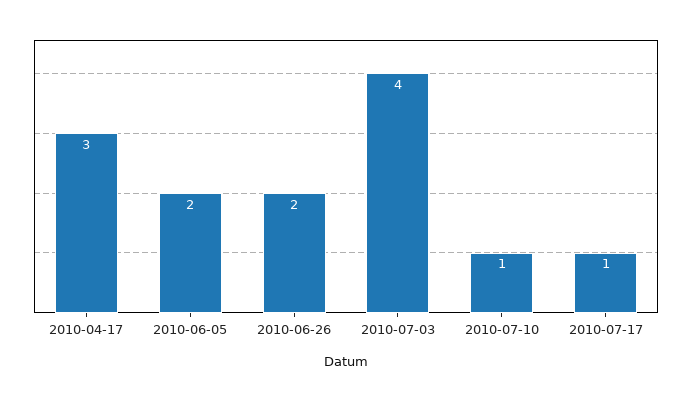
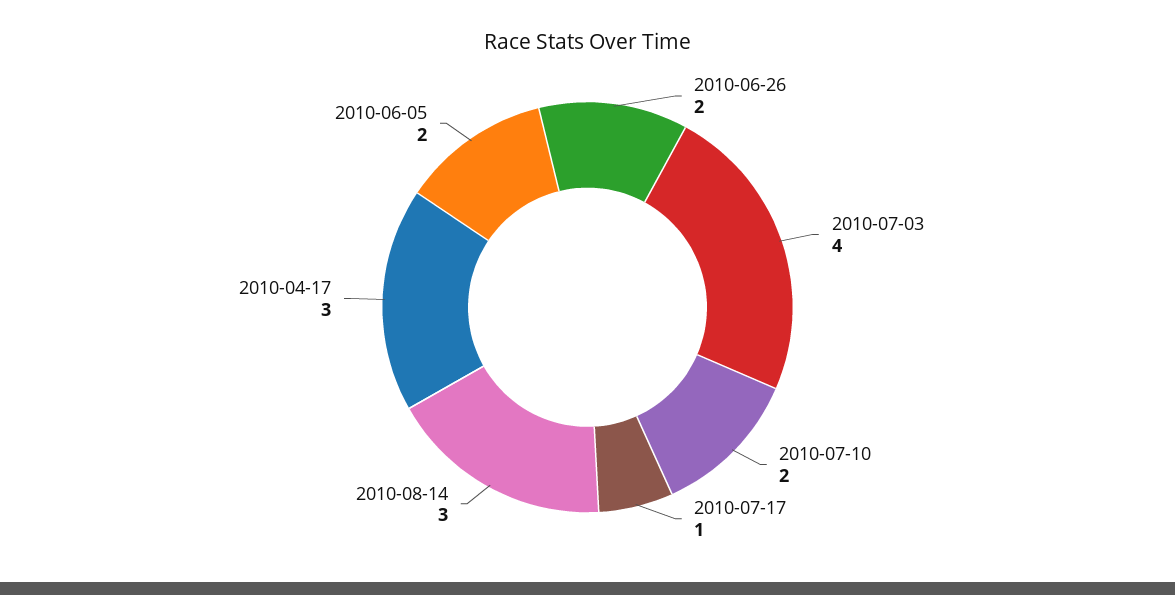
2010-07-10: 1 -> 2
2010-08-14: none -> 3

